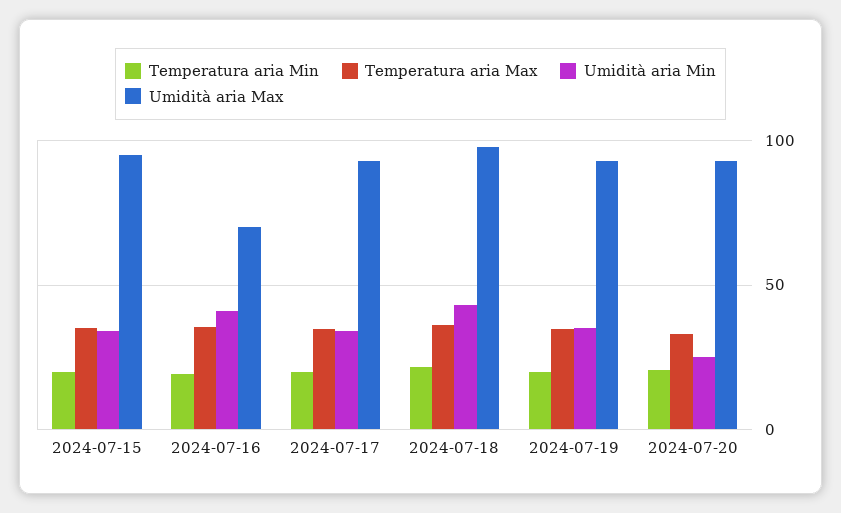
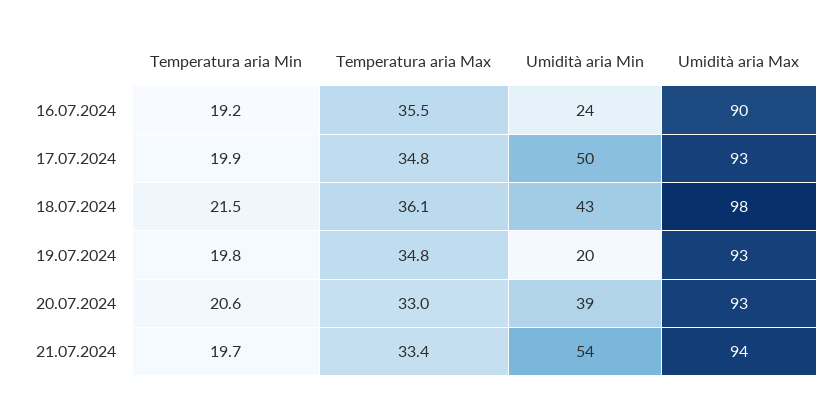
Temperatura aria Min, 2024-07-15: 20 -> none
Temperatura aria Max, 2024-07-15: 35 -> none
Umidità aria Min, 2024-07-15: 35 -> none
Umidità aria Max, 2024-07-15: 95 -> none
Umidità aria Min, 2024-07-16: 40 -> 24
Umidità aria Max, 2024-07-16: 70 -> 90
Umidità aria Min, 2024-07-17: 35 -> 50
Umidità aria Min, 2024-07-19: 35 -> 20
Umidità aria Min, 2024-07-20: 25 -> 39
Temperatura aria Min, 21.07.2024: none -> 19.7
Temperatura aria Max, 21.07.2024: none -> 33.4
Umidità aria Min, 21.07.2024: none -> 54
Umidità aria Max, 21.07.2024: none -> 94

